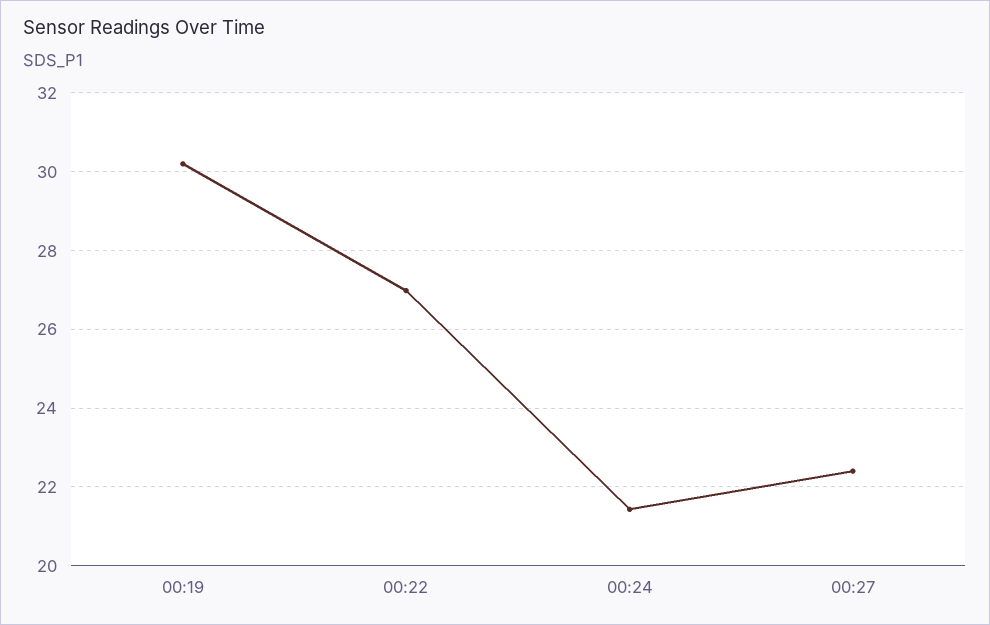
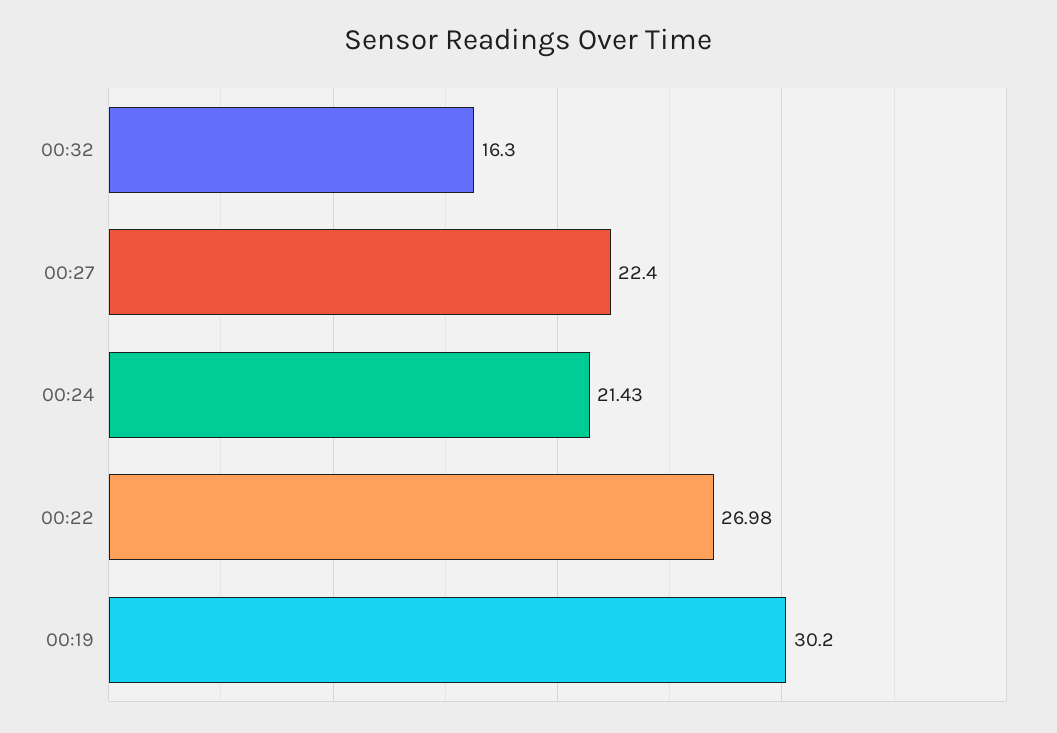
00:32: none -> 16.3

